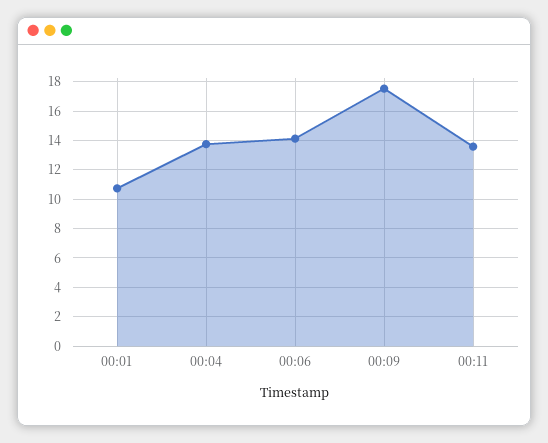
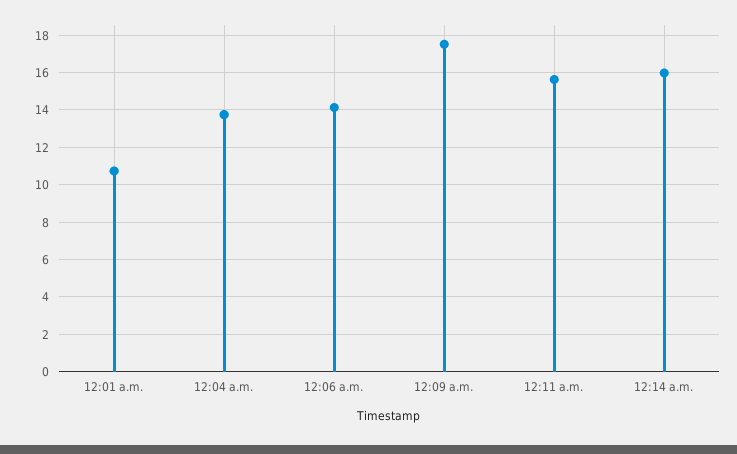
00:11: 13.5 -> 15.5
12:14 a.m.: none -> 16

